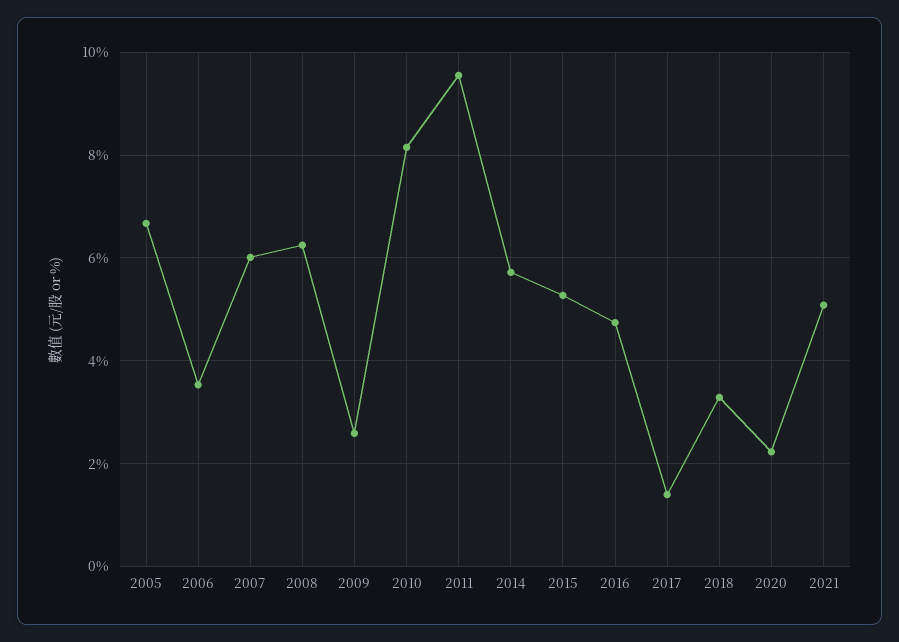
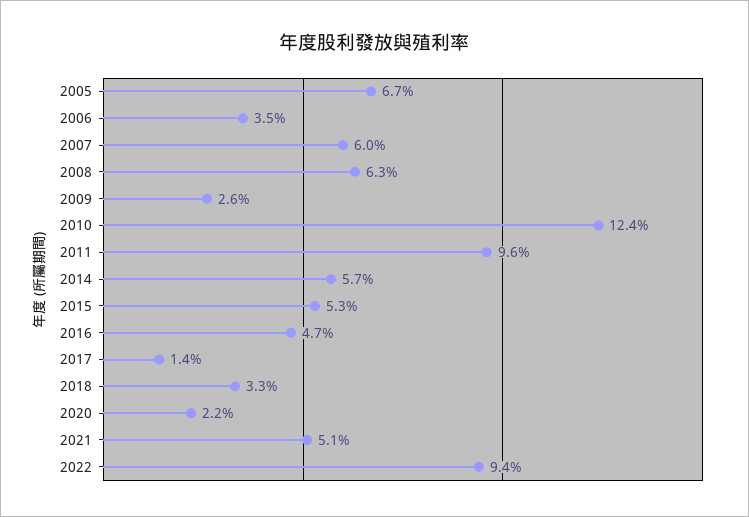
2010: 8.2 -> 12.4
2022: none -> 9.4

